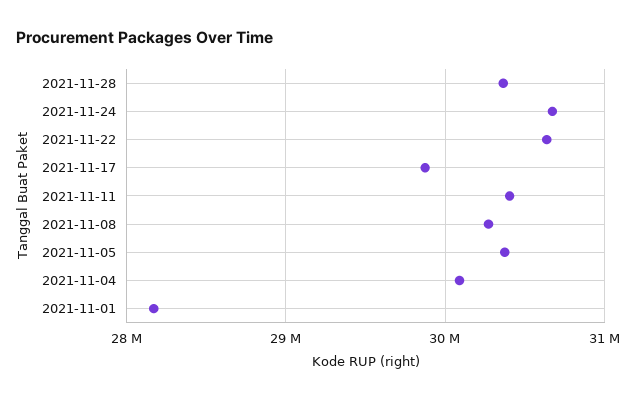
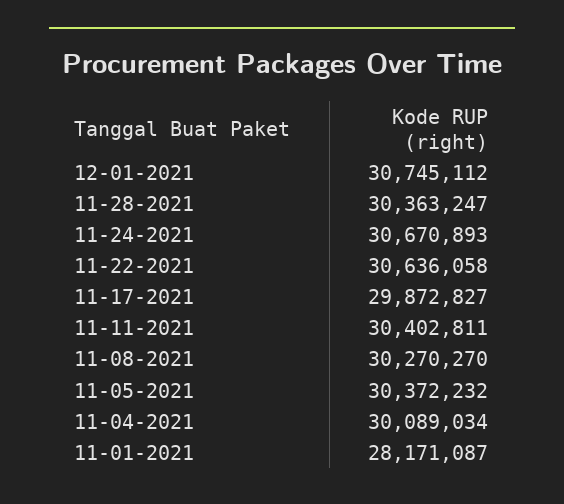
12-01-2021: none -> 30745112

